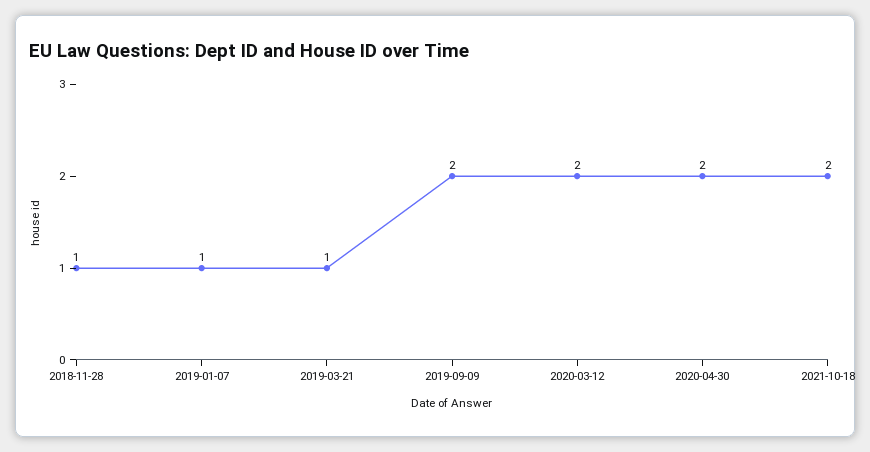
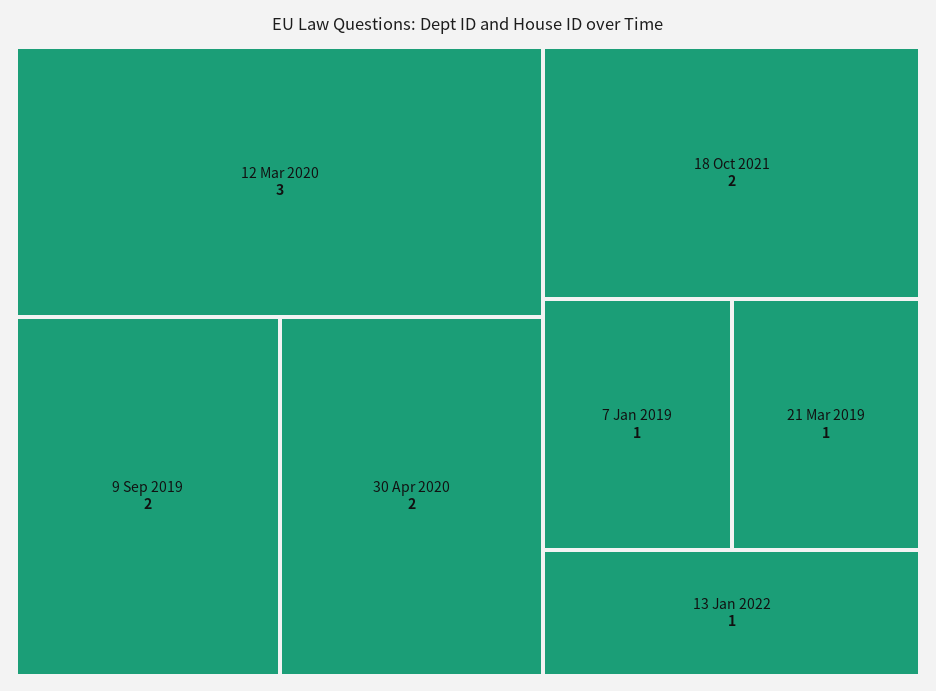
2018-11-28: 1 -> none
2020-03-12: 2 -> 3
13 Jan 2022: none -> 1

